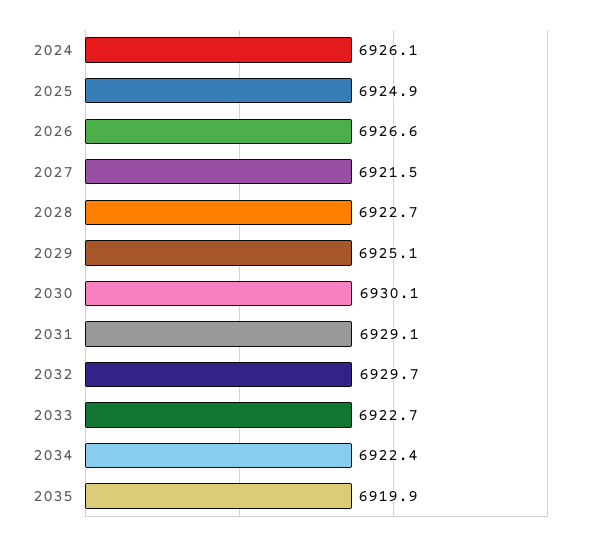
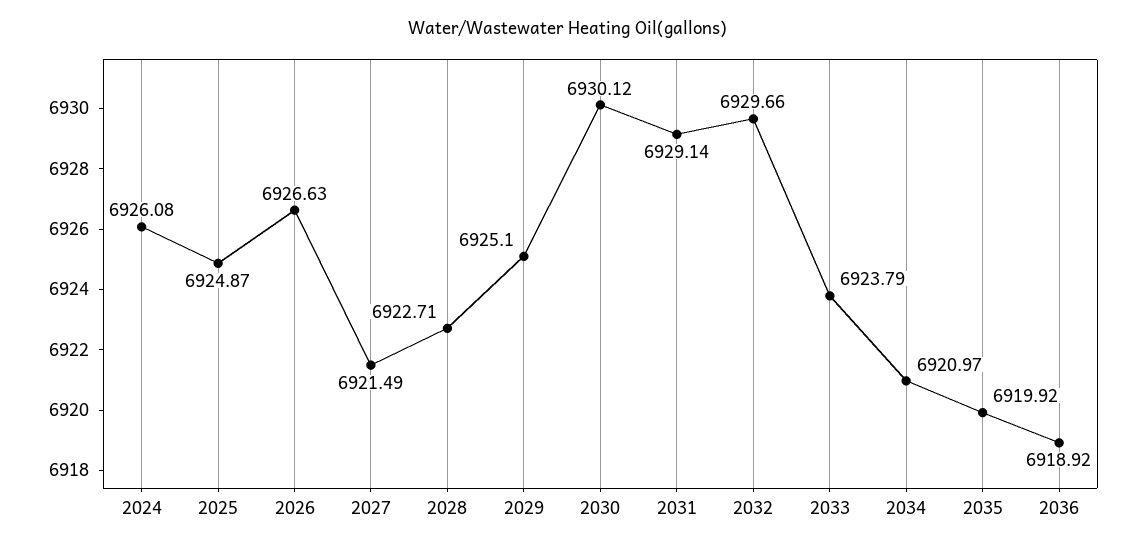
2033: 6922.7 -> 6923.79
2034: 6922.4 -> 6920.97
2036: none -> 6918.92

